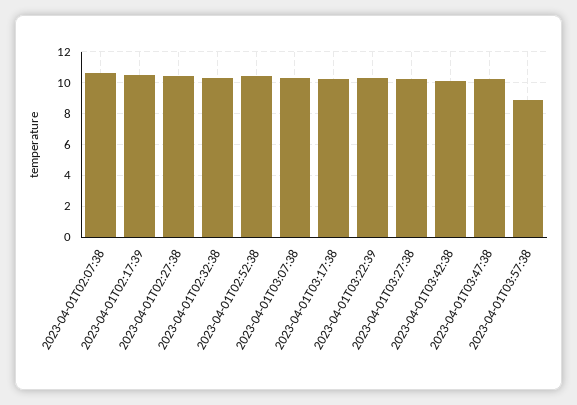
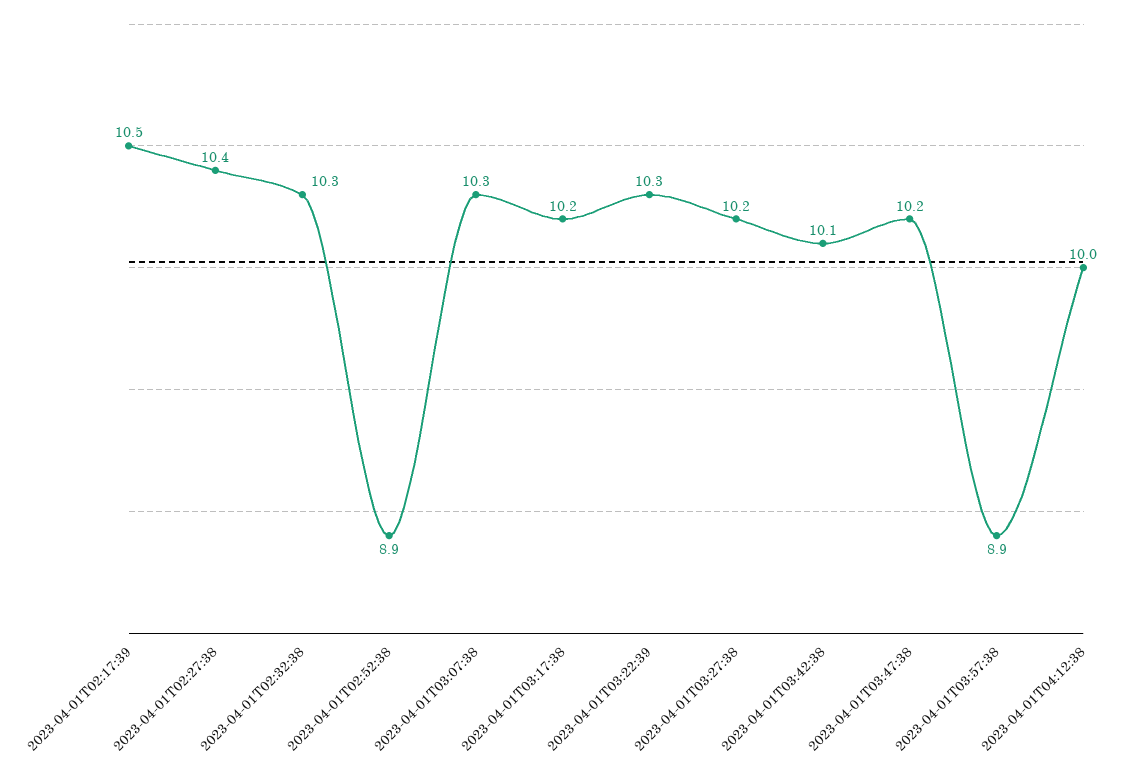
2023-04-01T02:07:38: 10.5 -> none
2023-04-01T02:52:38: 10.5 -> 8.9
2023-04-01T04:12:38: none -> 10

